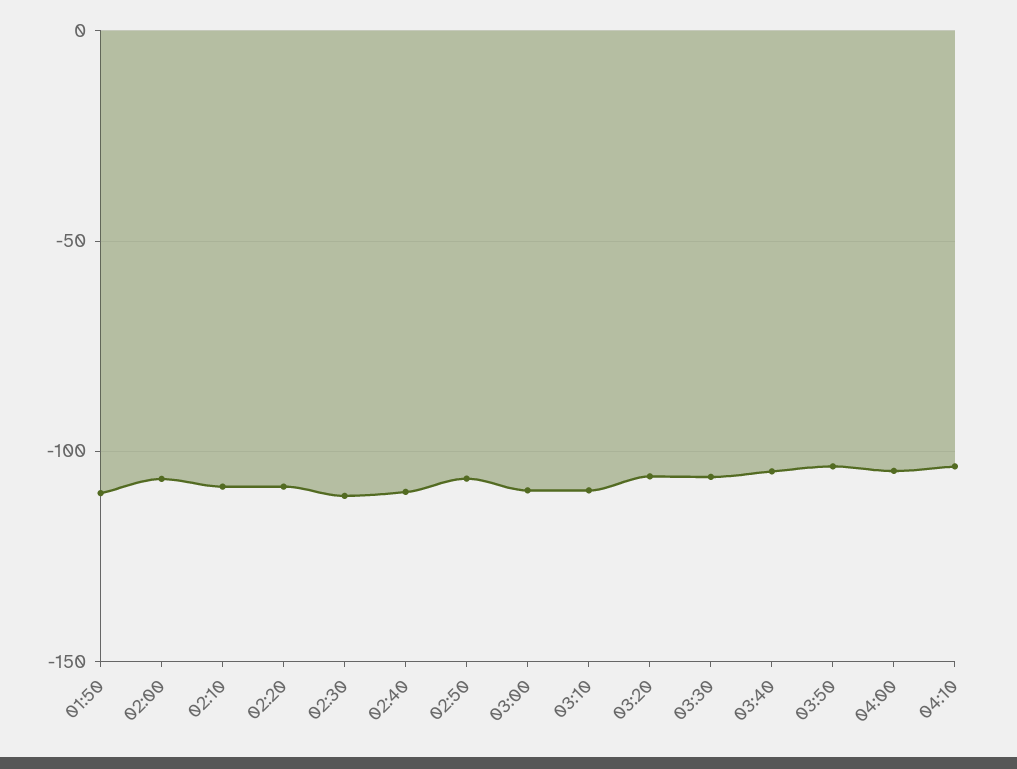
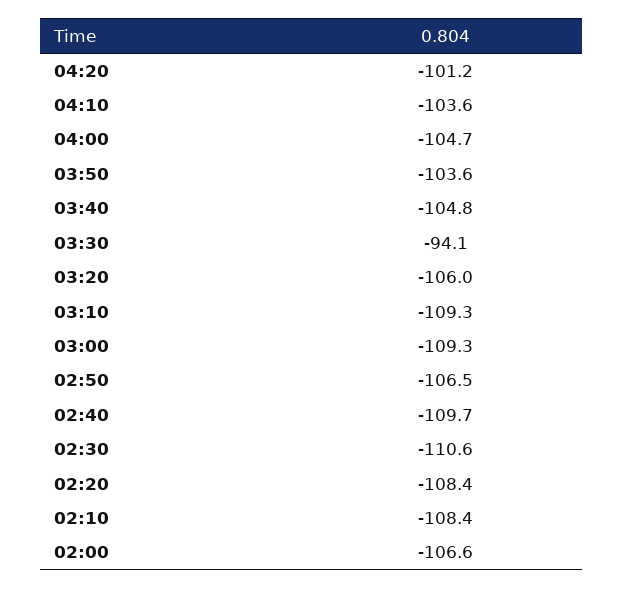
01:50: -110 -> none
03:30: -105 -> -94.1
04:20: none -> -101.2

